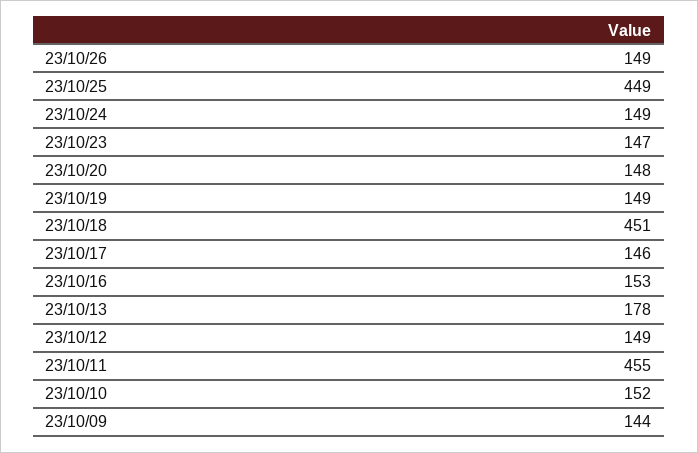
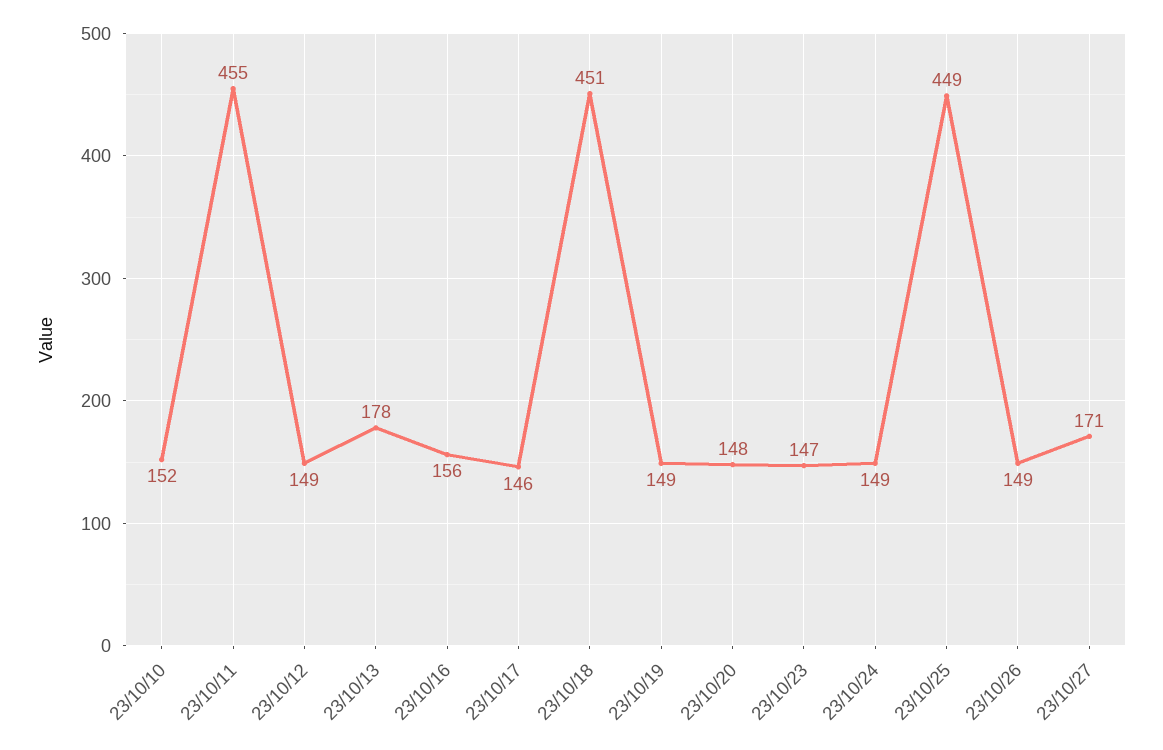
23/10/16: 153 -> 156
23/10/09: 144 -> none
23/10/27: none -> 171

